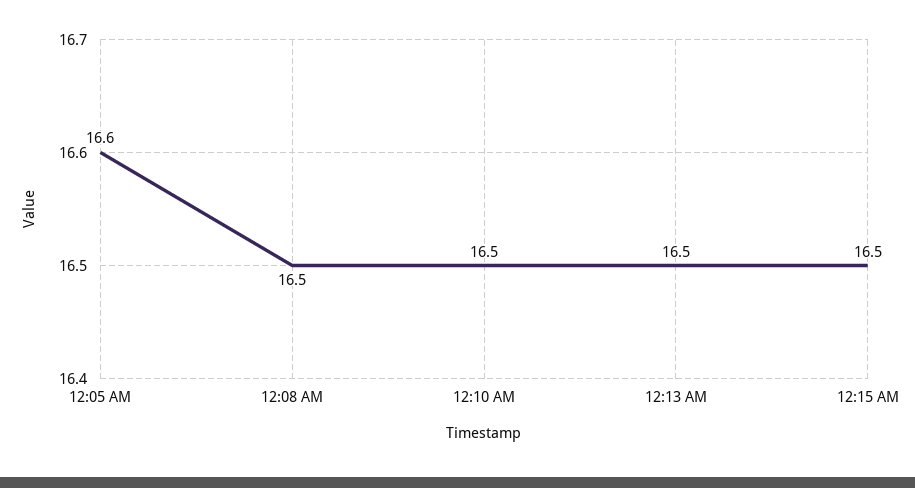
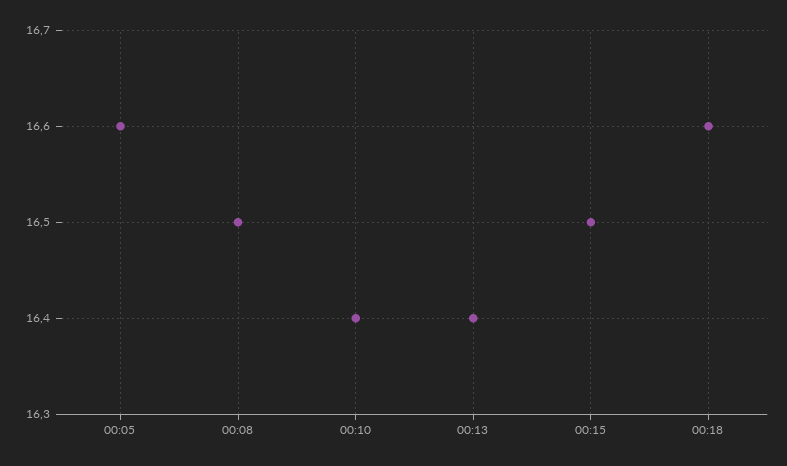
12:10 AM: 16.5 -> 16.4
12:13 AM: 16.5 -> 16.4
00:18: none -> 16.6

